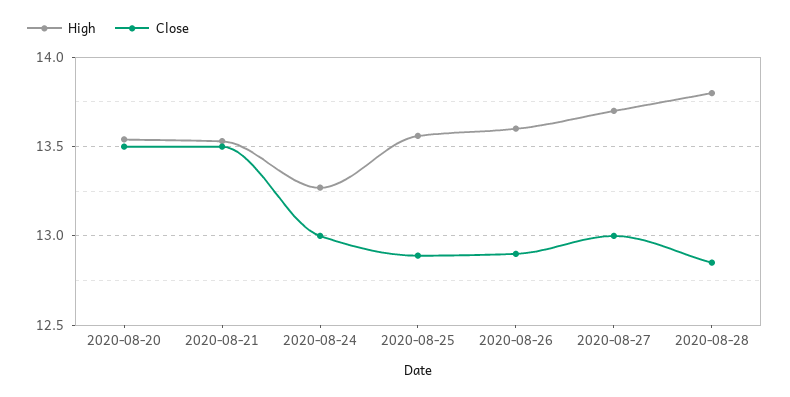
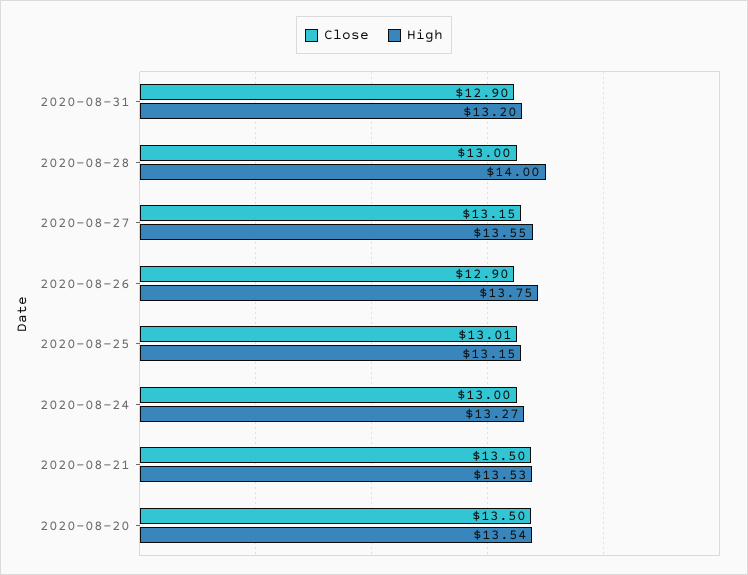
High, 2020-08-25: 13.55 -> 13.15
Close, 2020-08-25: 12.9 -> 13.01
High, 2020-08-26: 13.6 -> 13.75
High, 2020-08-27: 13.7 -> 13.55
Close, 2020-08-27: 13 -> 13.15
High, 2020-08-28: 13.8 -> 14
Close, 2020-08-28: 12.85 -> 13
Close, 2020-08-31: none -> 12.9
High, 2020-08-31: none -> 13.2

